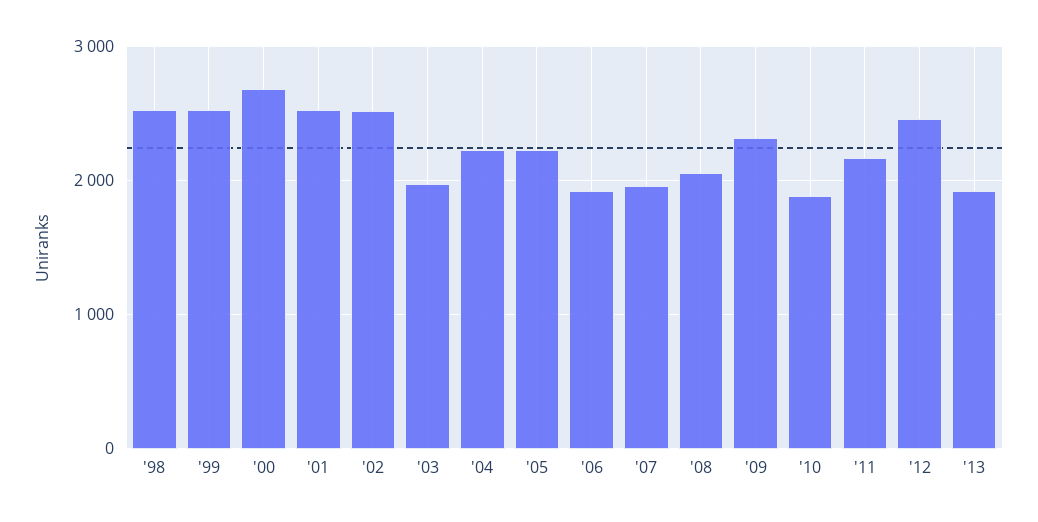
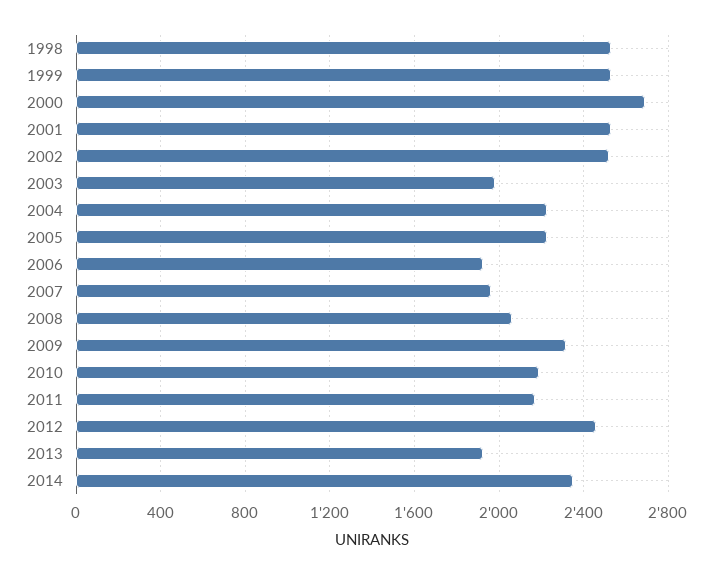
'10: 1900 -> 2200
2014: none -> 2350

